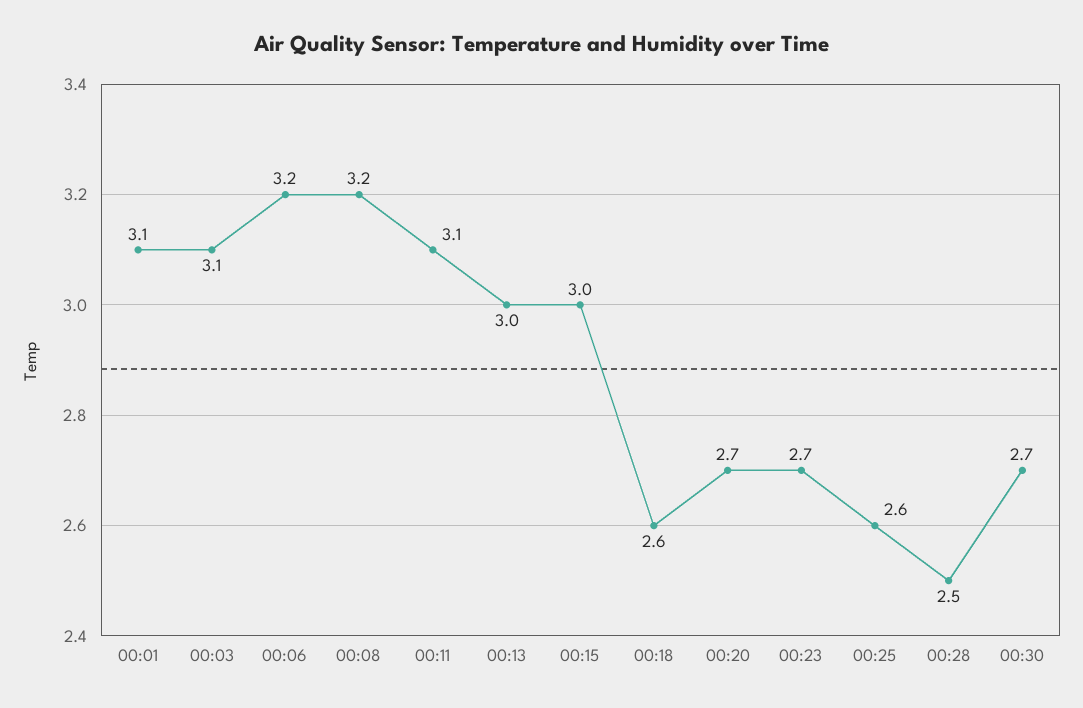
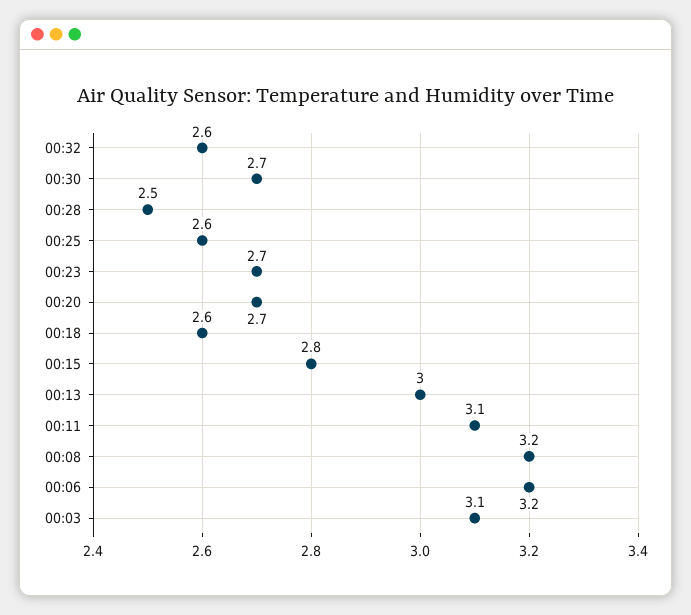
00:01: 3.1 -> none
00:15: 3 -> 2.8
00:32: none -> 2.6

